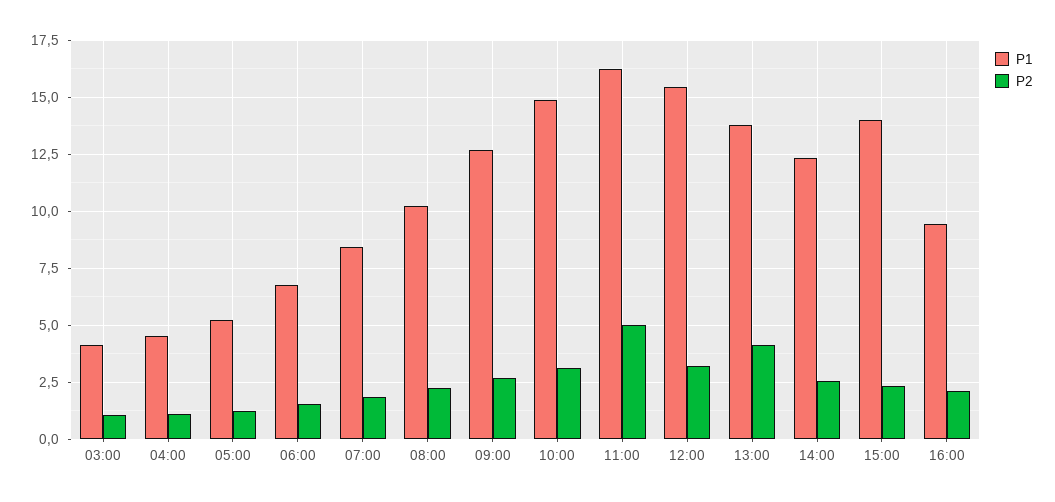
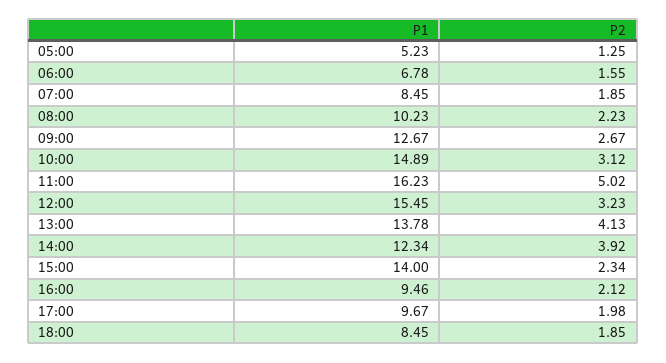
P1, 03:00: 4 -> none
P2, 03:00: 1 -> none
P1, 04:00: 4.5 -> none
P2, 04:00: 1 -> none
P2, 14:00: 2.5 -> 3.92
P1, 17:00: none -> 9.67
P2, 17:00: none -> 1.98
P1, 18:00: none -> 8.45
P2, 18:00: none -> 1.85

